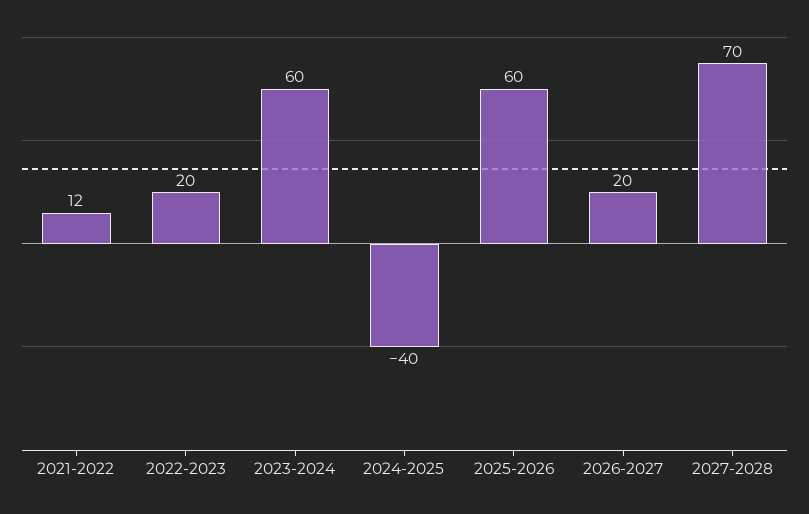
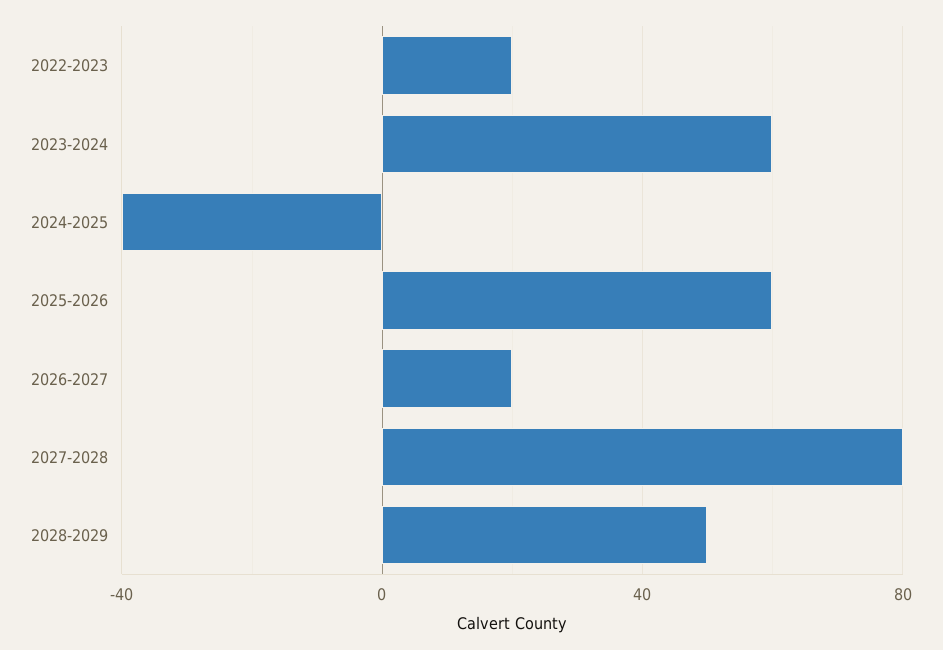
2021-2022: 12 -> none
2027-2028: 70 -> 80
2028-2029: none -> 50

